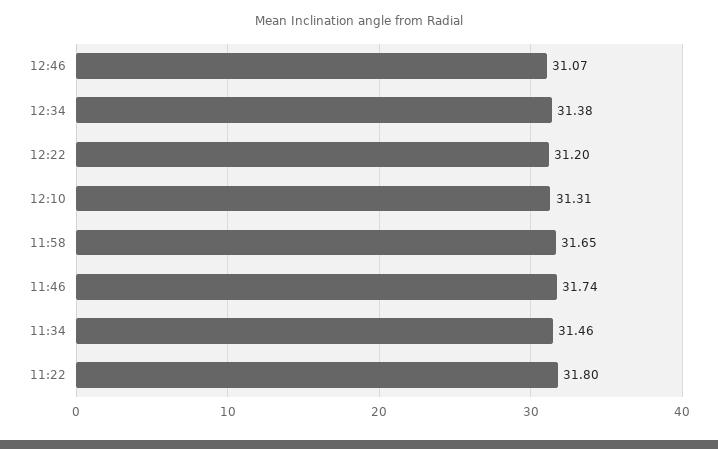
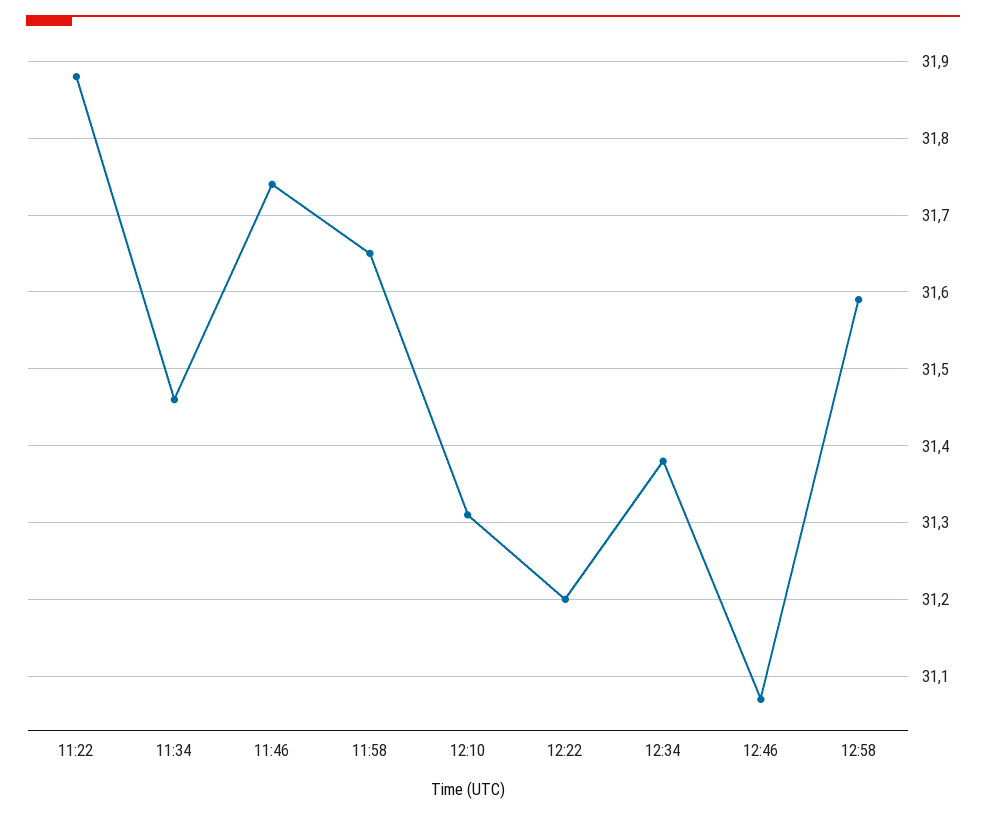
11:22: 31.8 -> 31.88
12:58: none -> 31.59

